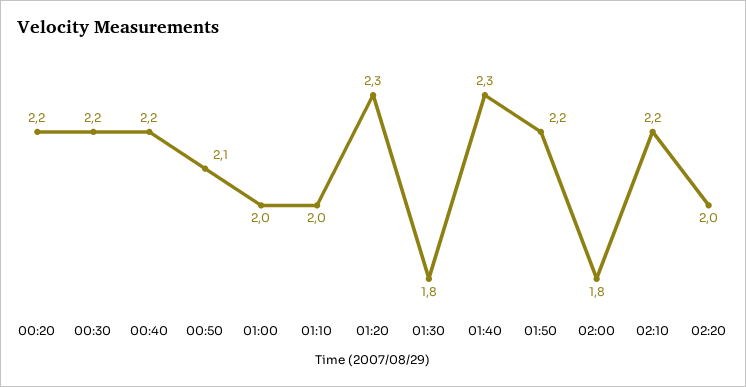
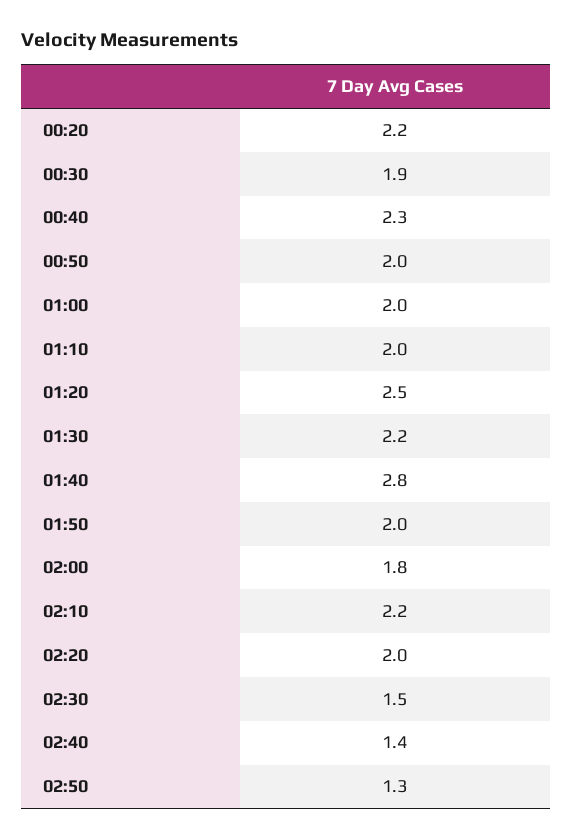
00:30: 2.2 -> 1.9
00:40: 2.2 -> 2.3
00:50: 2.1 -> 2
01:20: 2.3 -> 2.5
01:30: 1.8 -> 2.2
01:40: 2.3 -> 2.8
01:50: 2.2 -> 2
02:30: none -> 1.5
02:40: none -> 1.4
02:50: none -> 1.3

